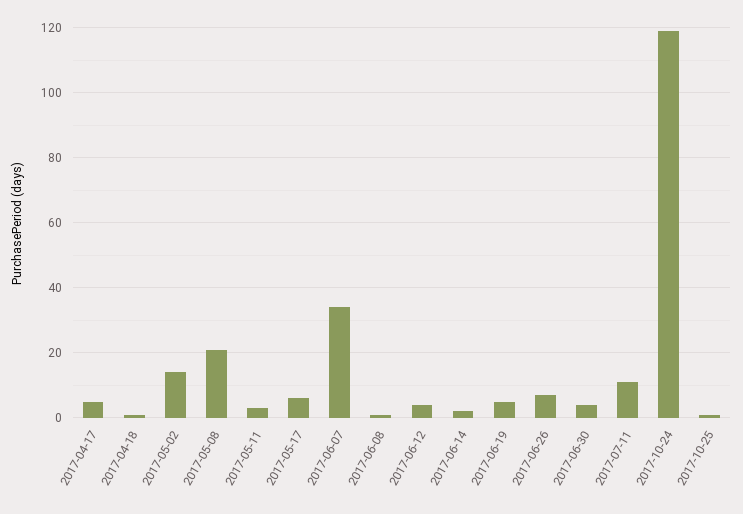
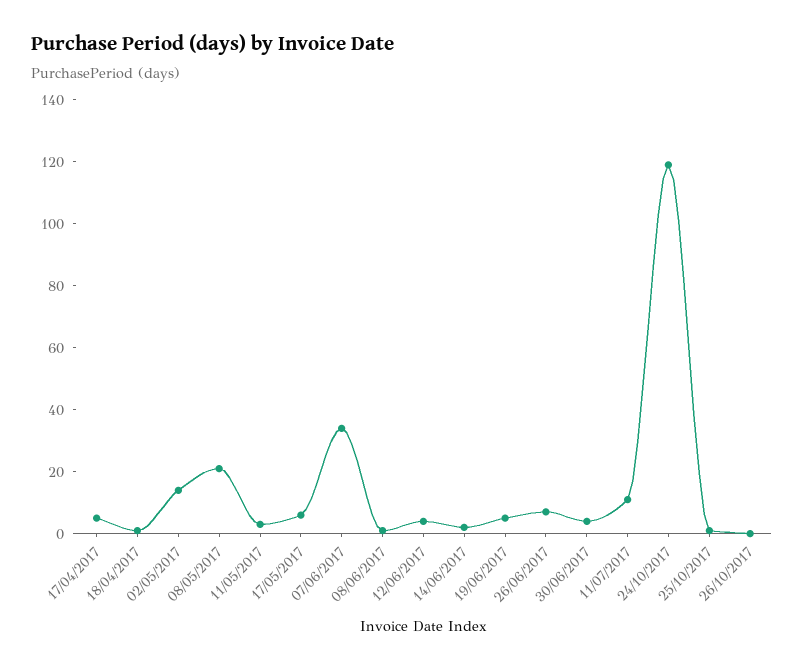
26/10/2017: none -> 0

